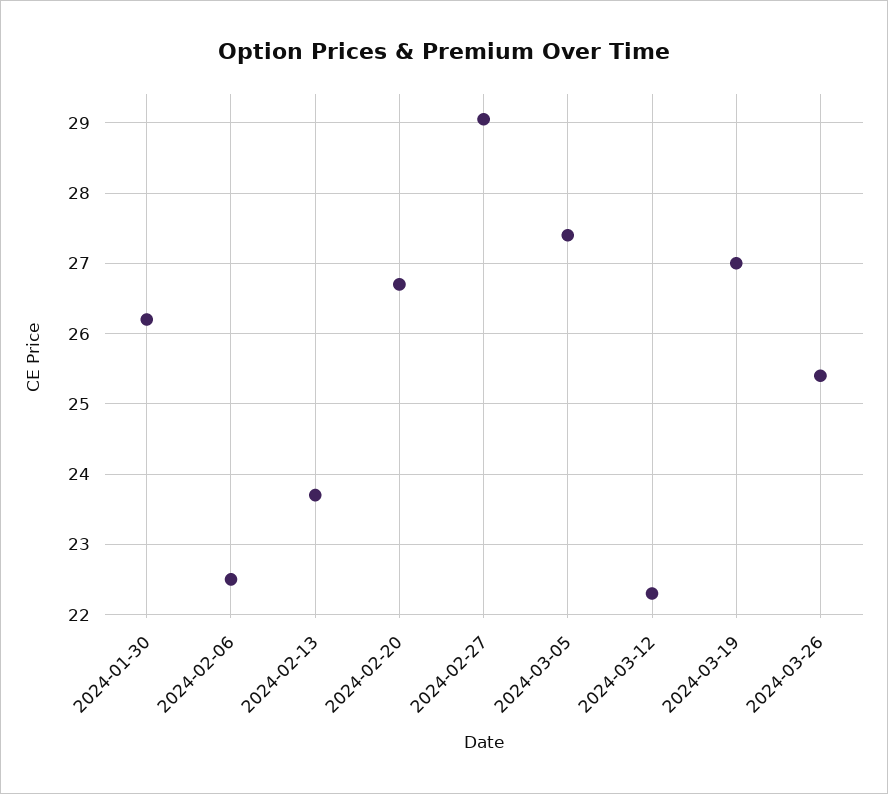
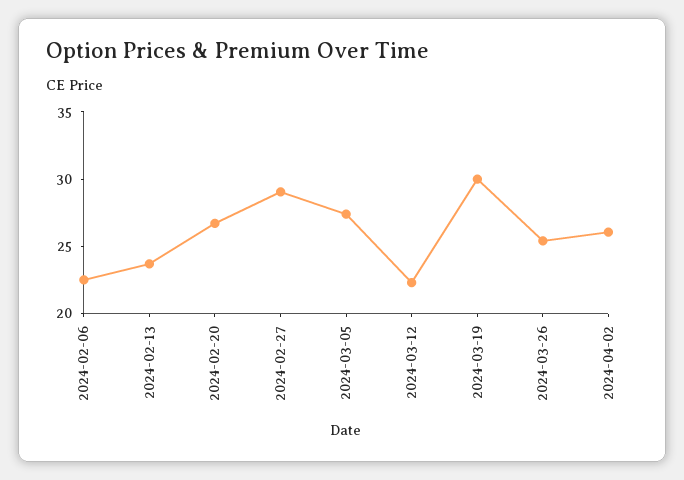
2024-01-30: 26.2 -> none
2024-03-19: 27 -> 30
2024-04-02: none -> 26

